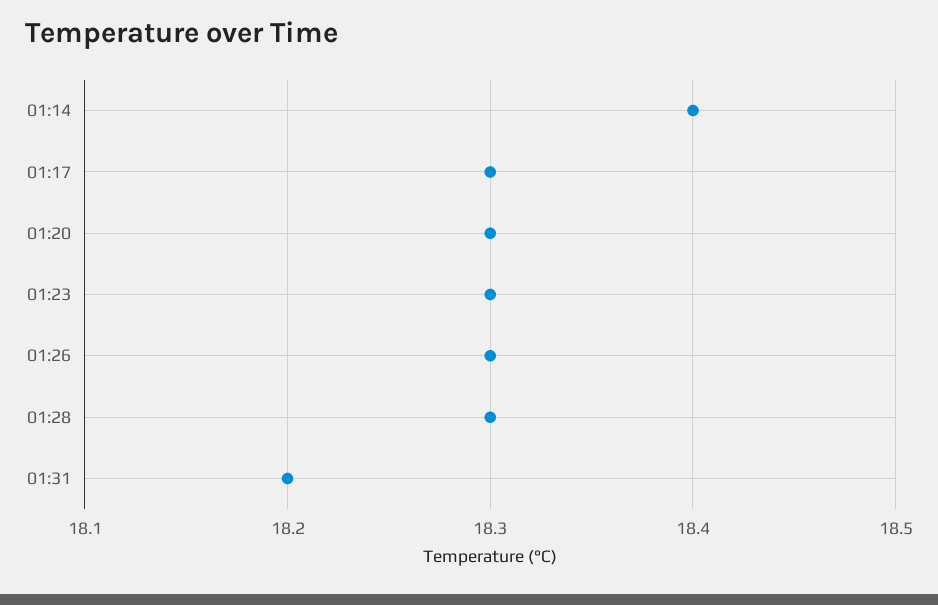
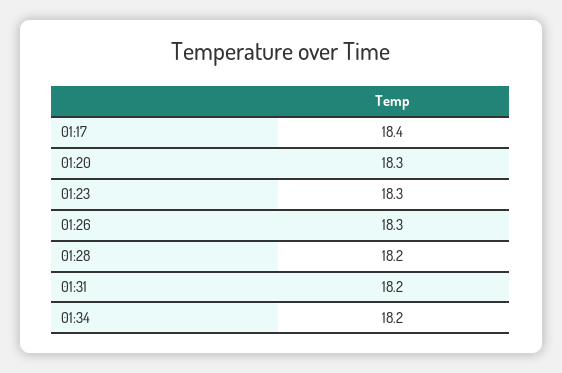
01:14: 18.4 -> none
01:17: 18.3 -> 18.4
01:28: 18.3 -> 18.2
01:34: none -> 18.2

